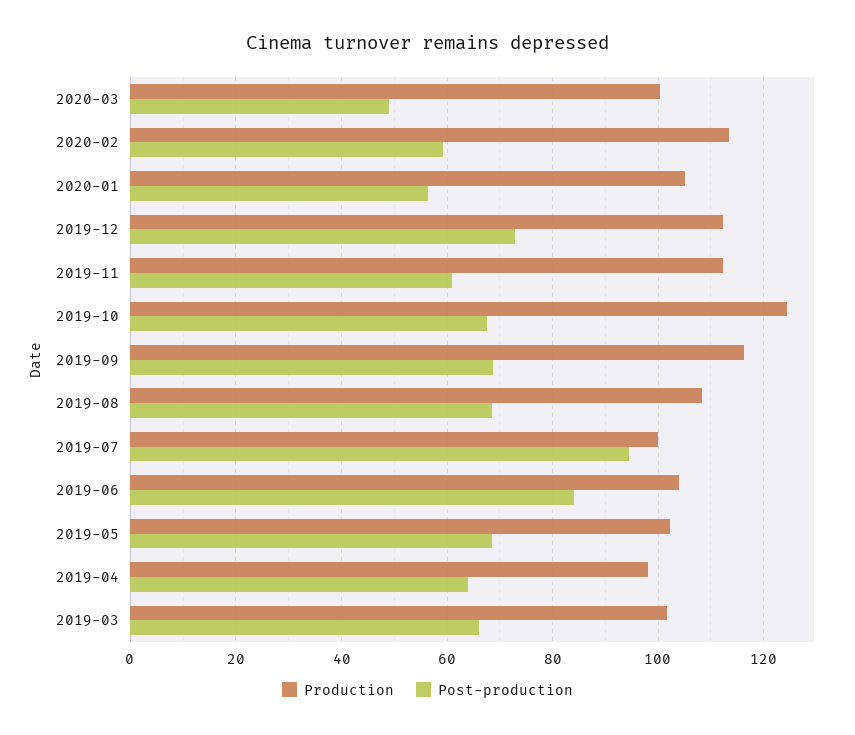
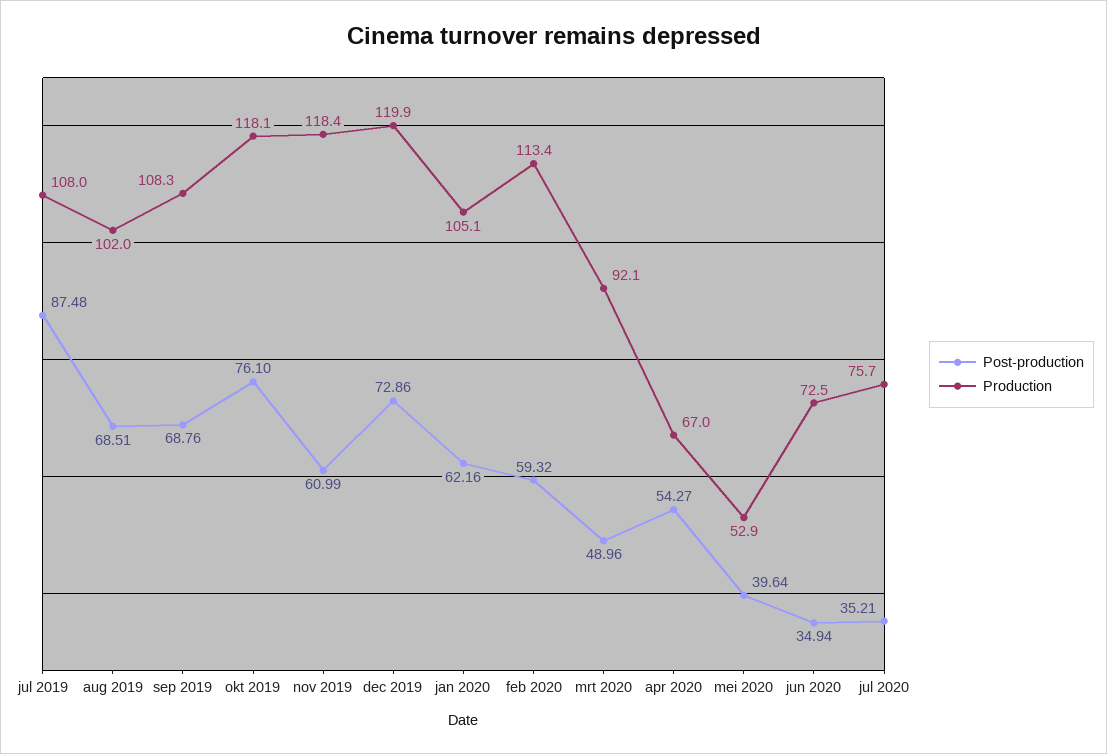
Production, 2020-03: 100 -> 92.1
Post-production, 2020-01: 56 -> 62.16
Production, 2019-12: 112 -> 119.9
Production, 2019-11: 112 -> 118.4
Production, 2019-10: 124 -> 118.1
Post-production, 2019-10: 68 -> 76.1
Production, 2019-09: 116 -> 108.3
Production, 2019-08: 108 -> 102
Production, 2019-07: 100 -> 108
Post-production, 2019-07: 94 -> 87.48
Production, 2019-06: 104 -> none
Post-production, 2019-06: 84 -> none
Production, 2019-05: 102 -> none
Post-production, 2019-05: 68 -> none
Production, 2019-04: 98 -> none
Post-production, 2019-04: 64 -> none
Production, 2019-03: 102 -> none
Post-production, 2019-03: 66 -> none
Post-production, apr 2020: none -> 54.27
Production, apr 2020: none -> 67
Post-production, mei 2020: none -> 39.64
Production, mei 2020: none -> 52.9
Post-production, jun 2020: none -> 34.94
Production, jun 2020: none -> 72.5
Post-production, jul 2020: none -> 35.21
Production, jul 2020: none -> 75.7

